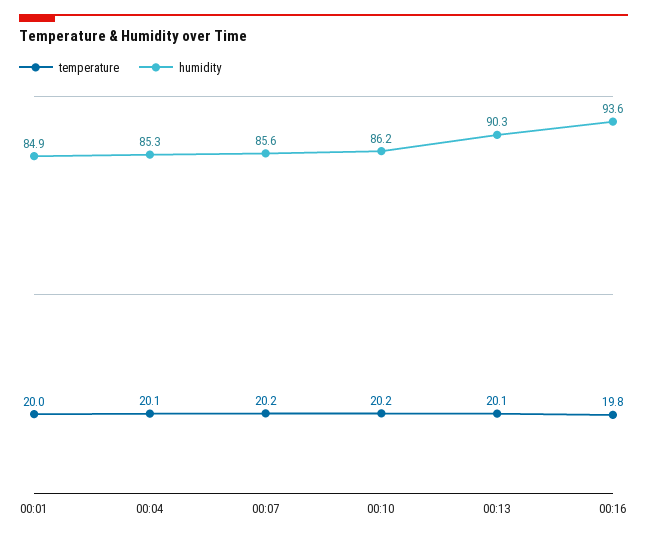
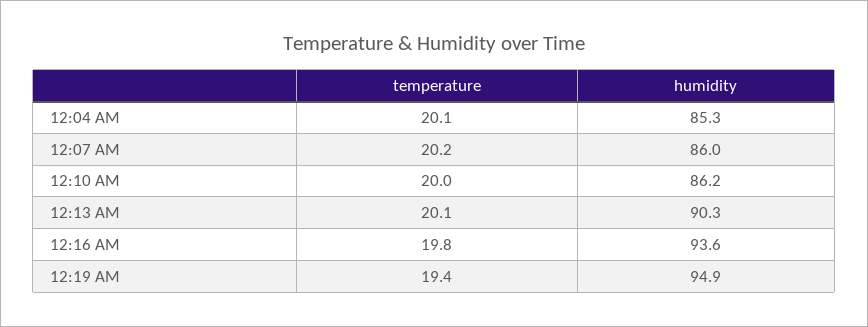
temperature, 00:01: 20 -> none
humidity, 00:01: 84.9 -> none
humidity, 00:07: 85.6 -> 86
temperature, 00:10: 20.2 -> 20
temperature, 12:19 AM: none -> 19.4
humidity, 12:19 AM: none -> 94.9

